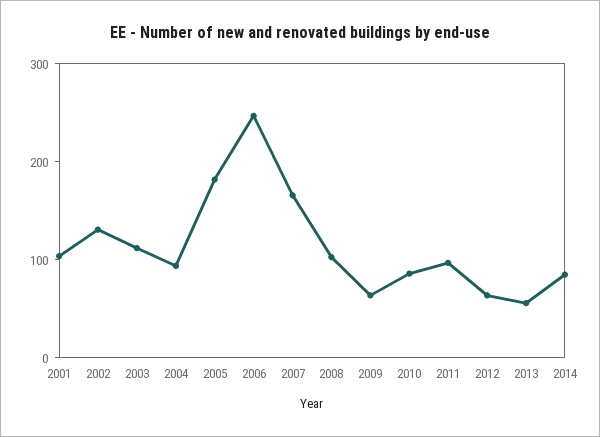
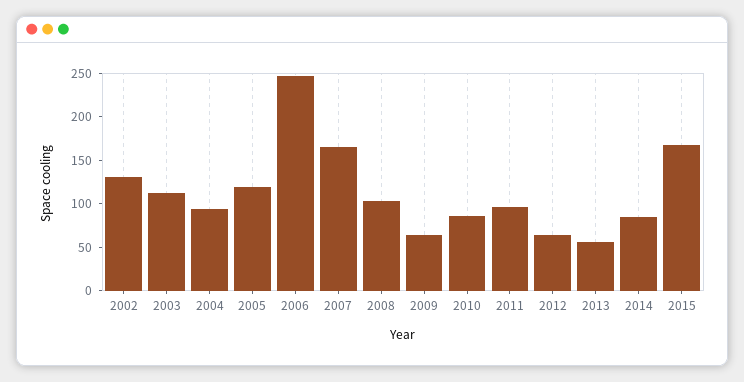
2001: 100 -> none
2005: 180 -> 120
2015: none -> 170

